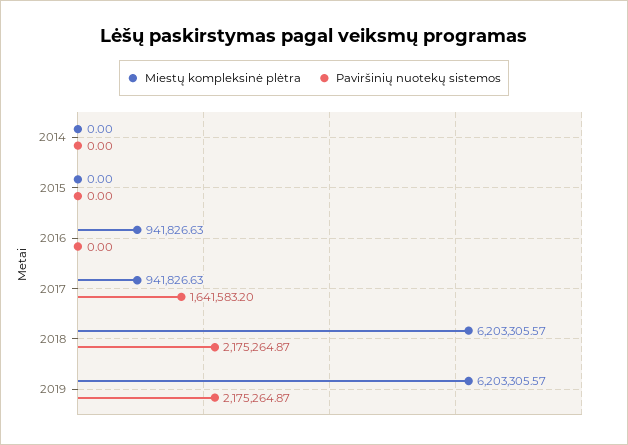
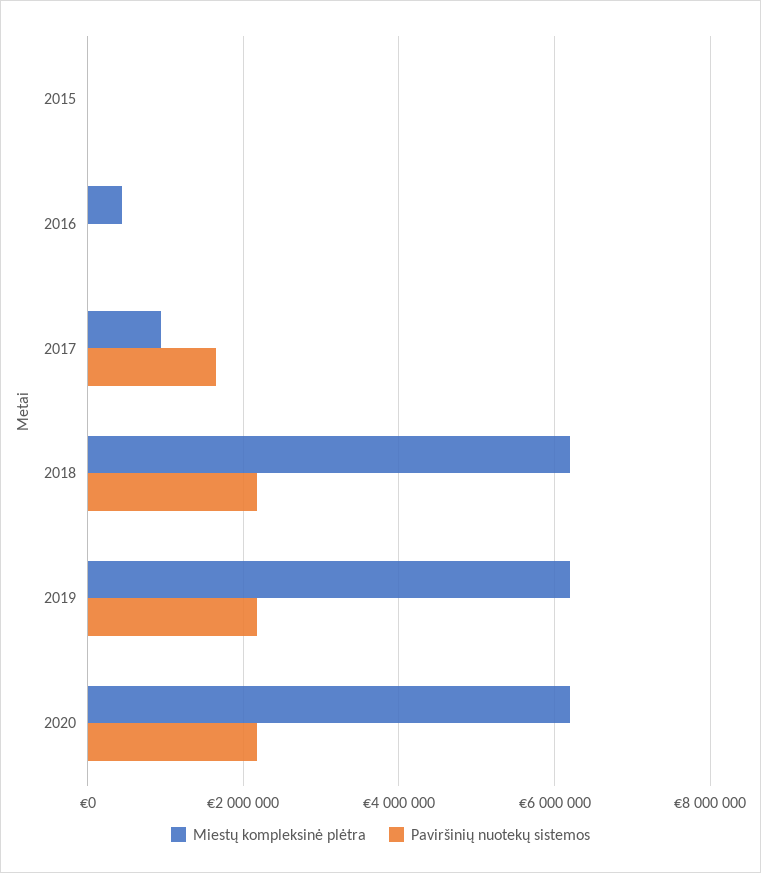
Miestų kompleksinė plėtra, 2014: 0 -> none
Paviršinių nuotekų sistemos, 2014: 0 -> none
Miestų kompleksinė plėtra, 2016: 941826.63 -> 400000
Miestų kompleksinė plėtra, 2020: none -> 6200000
Paviršinių nuotekų sistemos, 2020: none -> 2200000

